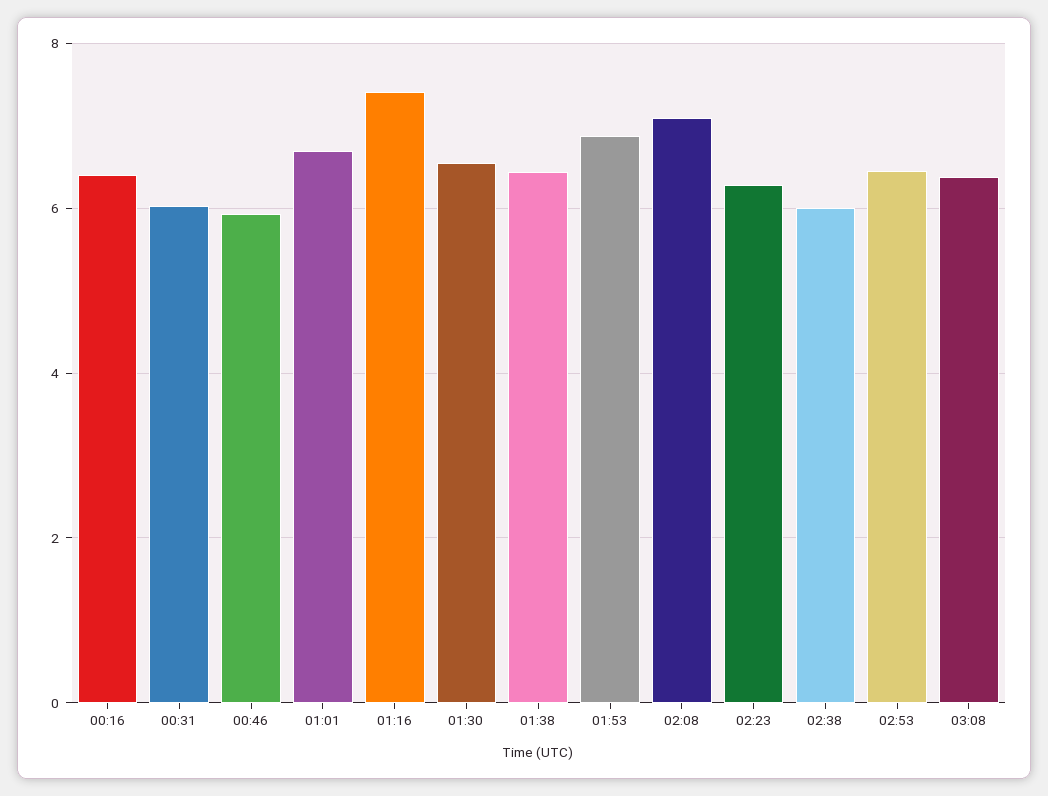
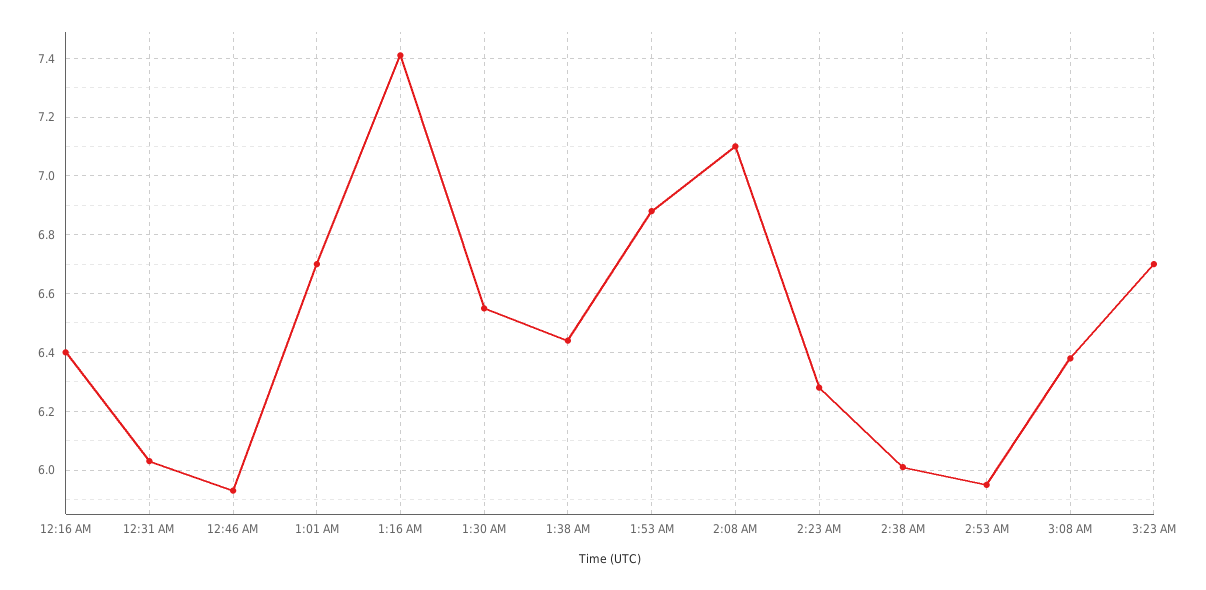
02:53: 6.4 -> 5.95
3:23 AM: none -> 6.7

